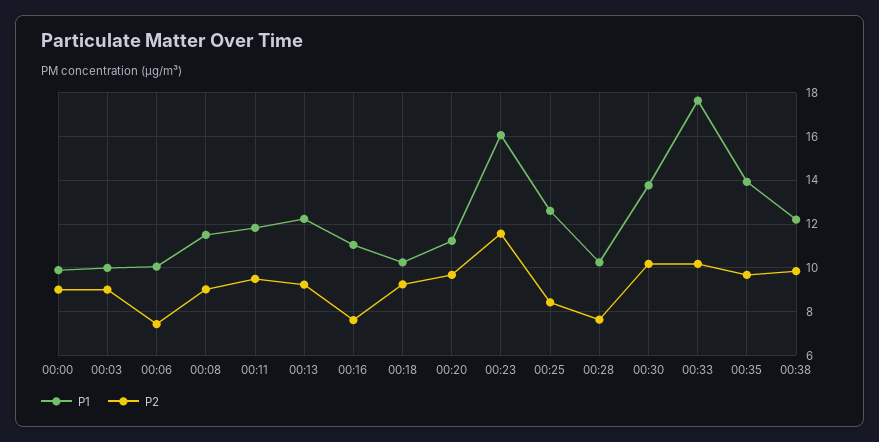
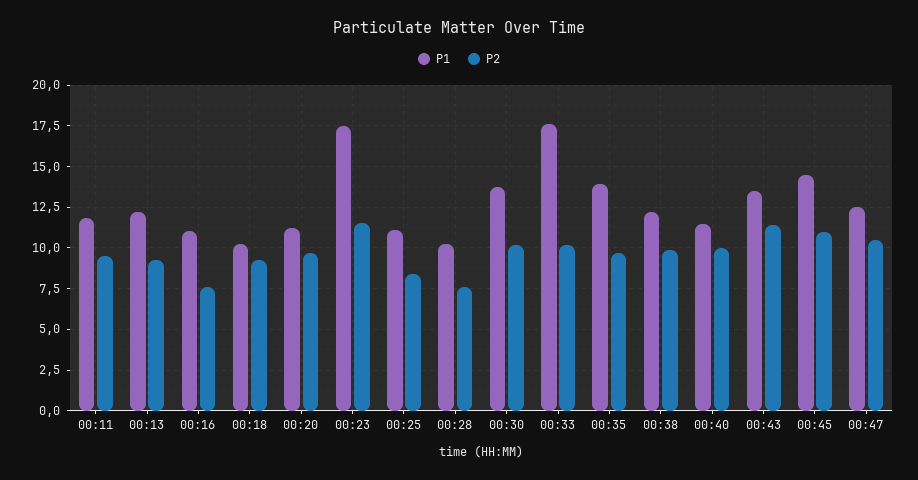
P1, 00:00: 10 -> none
P2, 00:00: 9 -> none
P1, 00:03: 10 -> none
P2, 00:03: 9 -> none
P1, 00:06: 10 -> none
P2, 00:06: 7.5 -> none
P1, 00:08: 11.5 -> none
P2, 00:08: 9 -> none
P1, 00:23: 16 -> 17.5
P1, 00:25: 12.5 -> 11
P1, 00:40: none -> 11.5
P2, 00:40: none -> 10
P1, 00:43: none -> 13.5
P2, 00:43: none -> 11.5
P1, 00:45: none -> 14.5
P2, 00:45: none -> 11
P1, 00:47: none -> 12.5
P2, 00:47: none -> 10.5

